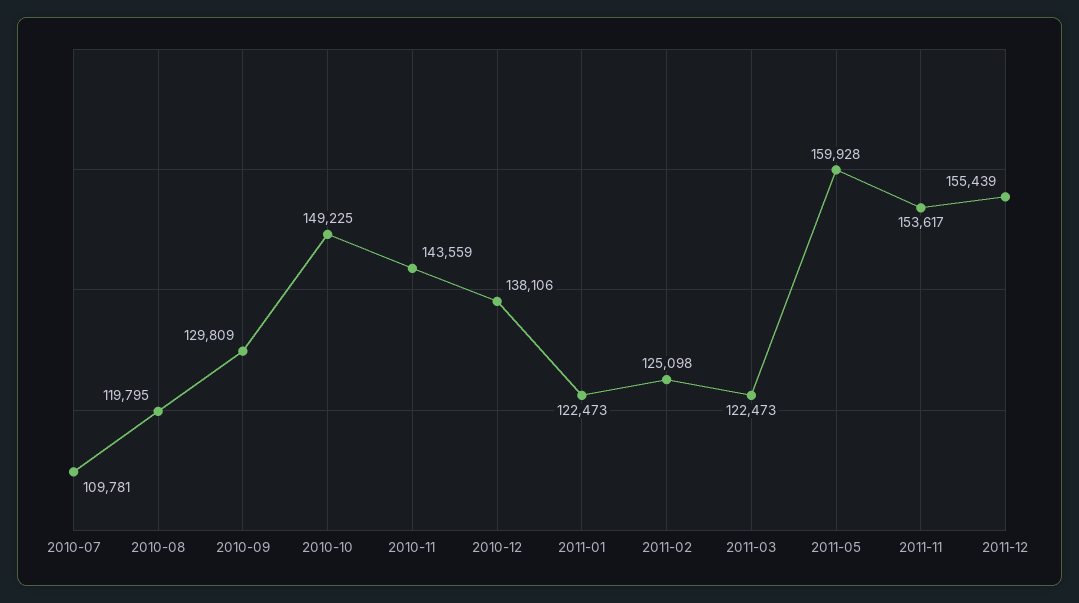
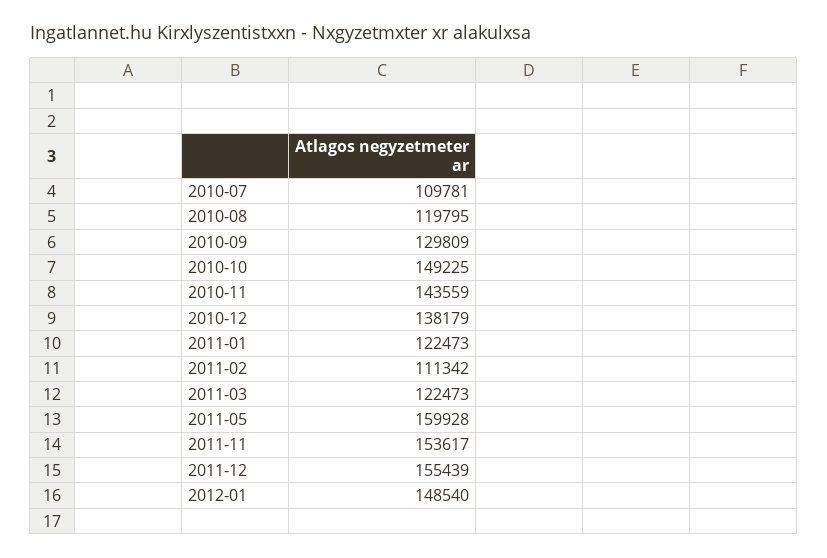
2010-12: 138106 -> 138179
2011-02: 125098 -> 111342
2012-01: none -> 148540

